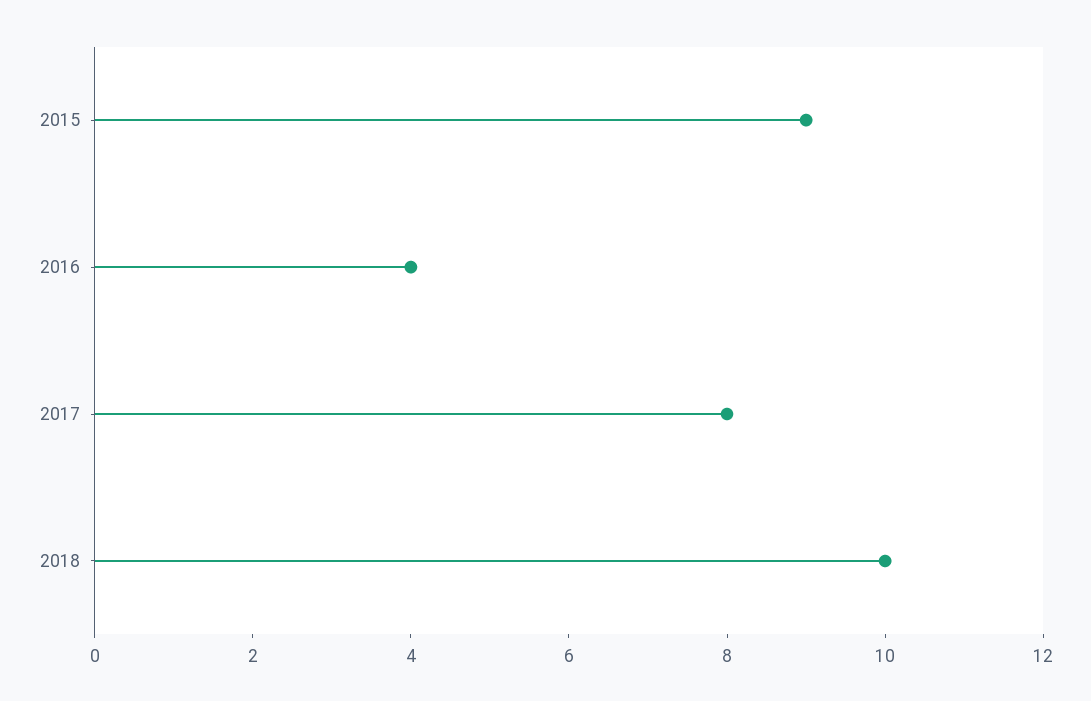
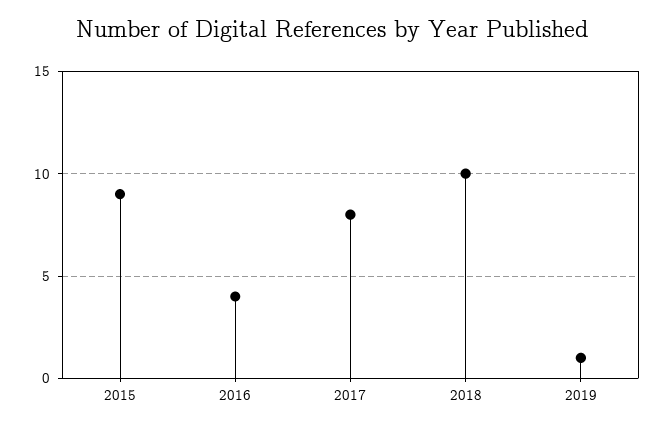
2019: none -> 1

